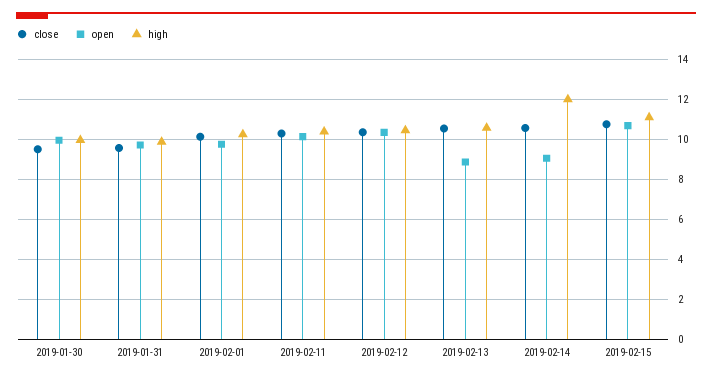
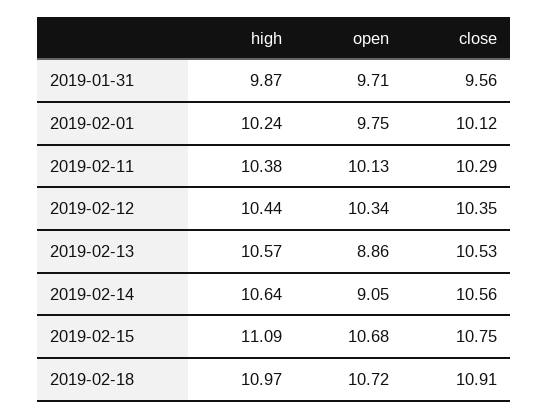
close, 2019-01-30: 9.5 -> none
open, 2019-01-30: 10 -> none
high, 2019-01-30: 10 -> none
high, 2019-02-14: 12 -> 10.64
high, 2019-02-18: none -> 10.97
open, 2019-02-18: none -> 10.72
close, 2019-02-18: none -> 10.91

